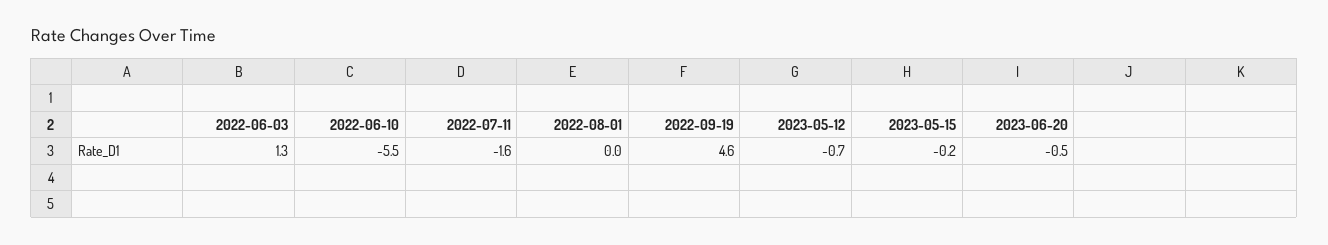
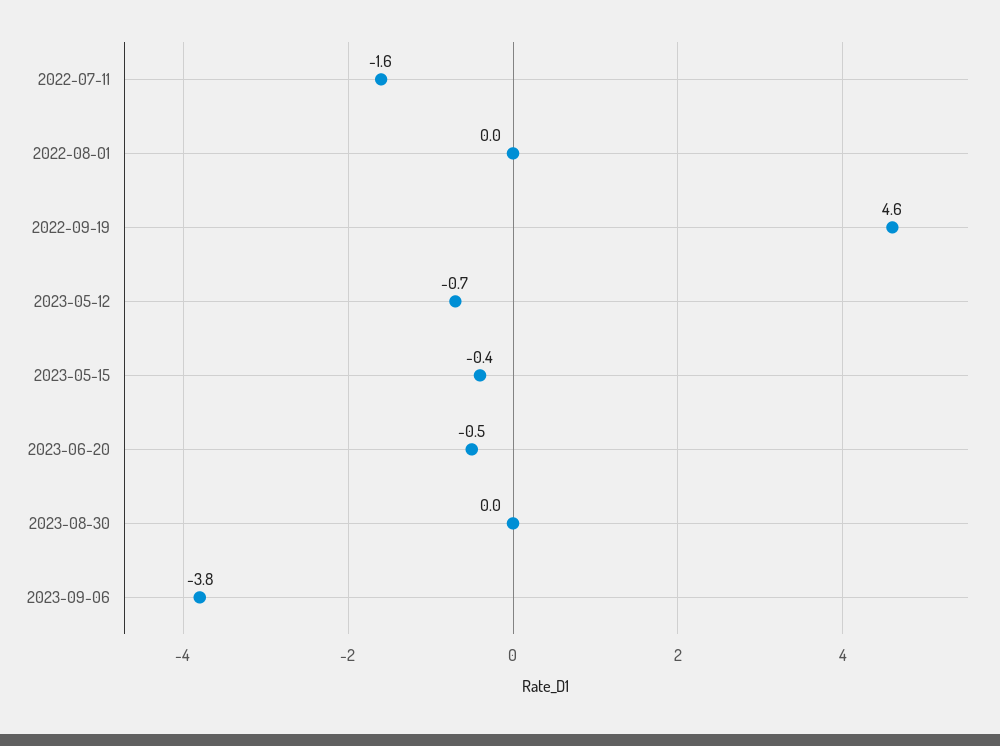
2022-06-03: 1.3 -> none
2022-06-10: -5.5 -> none
2023-05-15: -0.2 -> -0.4
2023-08-30: none -> 0
2023-09-06: none -> -3.8

